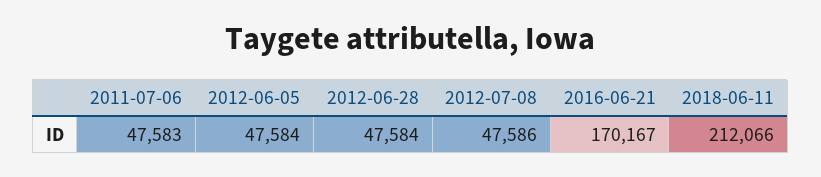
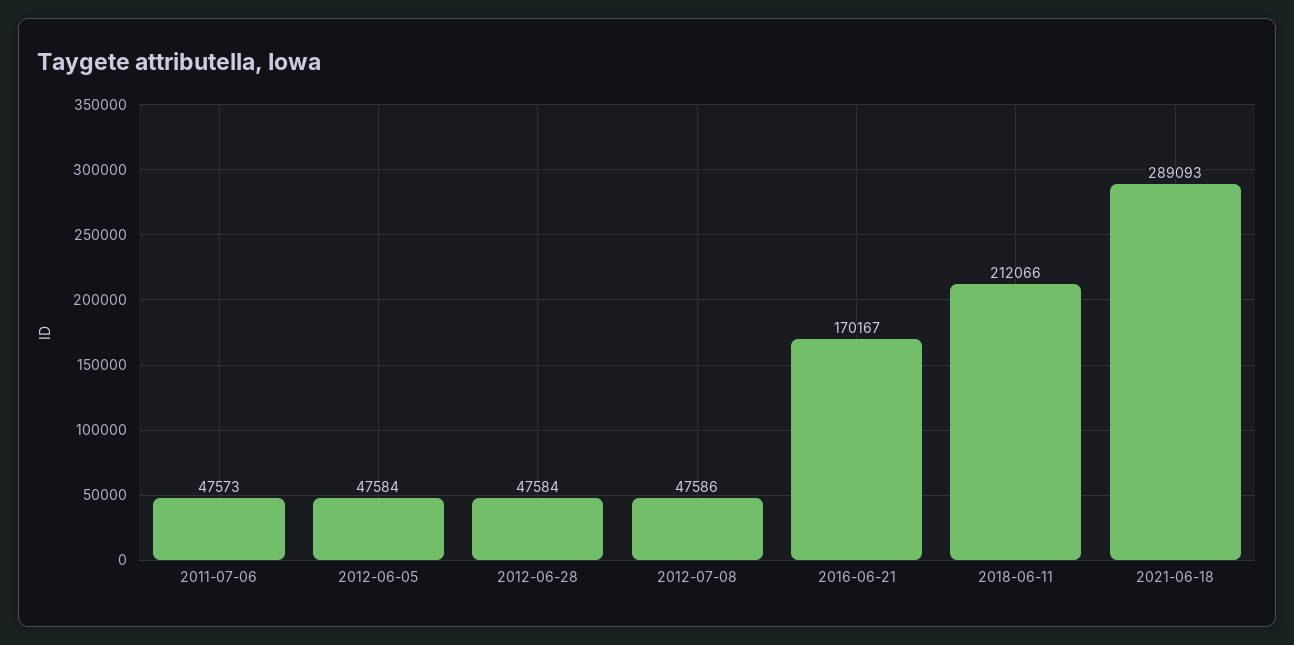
2011-07-06: 47583 -> 47573
2021-06-18: none -> 289093

